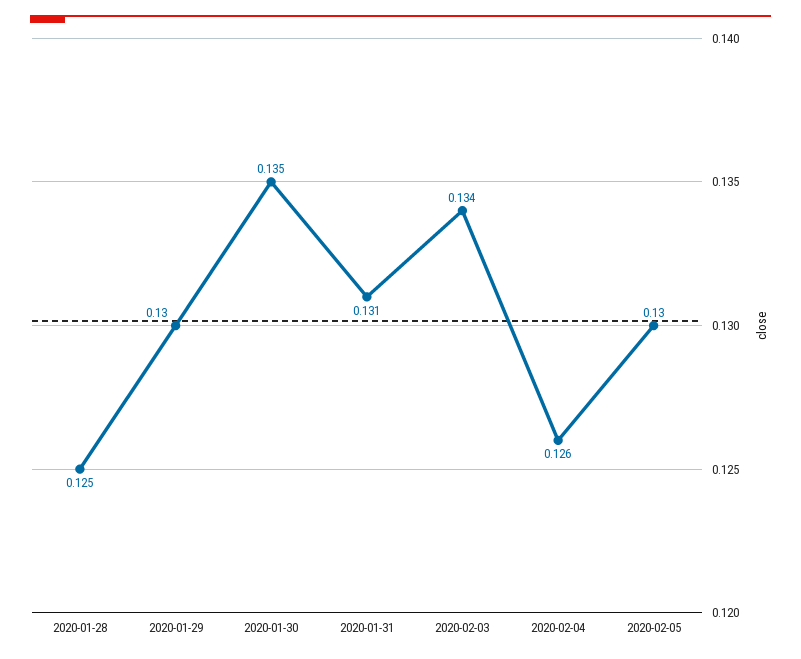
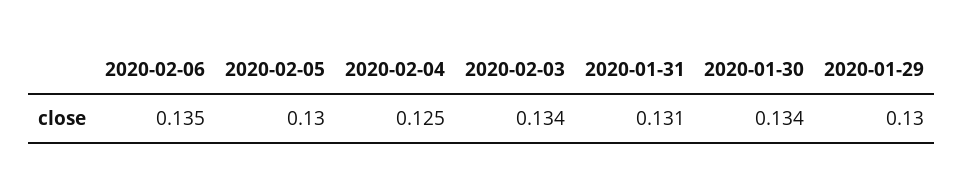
2020-01-28: 0.125 -> none
2020-01-30: 0.135 -> 0.134
2020-02-04: 0.126 -> 0.125
2020-02-06: none -> 0.135

